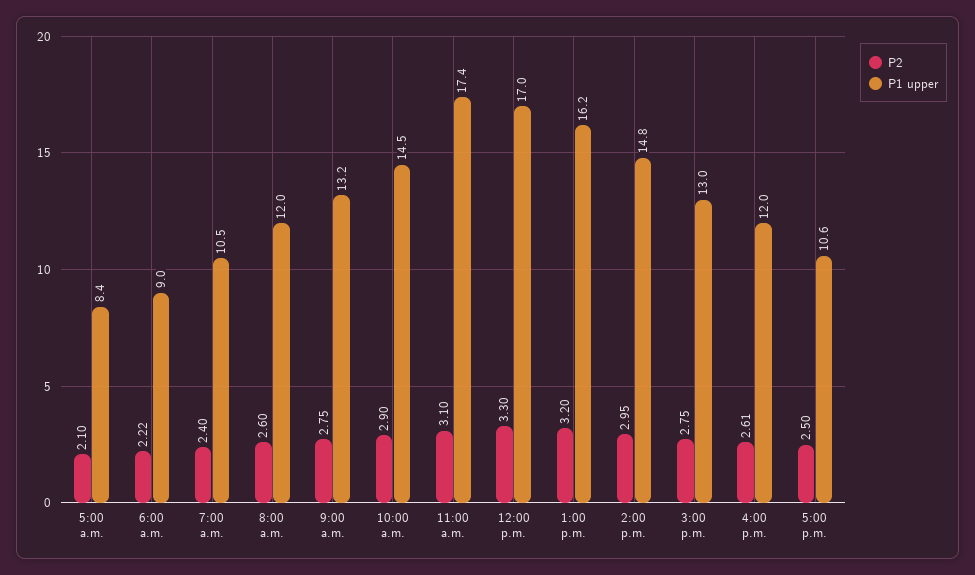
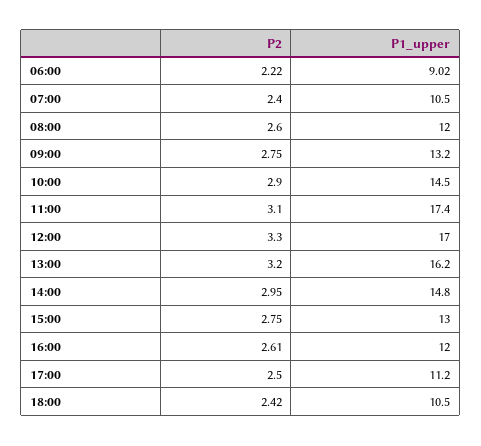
P2, 5:00 a.m.: 2.1 -> none
P1 upper, 5:00 a.m.: 8.4 -> none
P1 upper, 5:00 p.m.: 10.6 -> 11.2
P2, 18:00: none -> 2.42
P1 upper, 18:00: none -> 10.5

